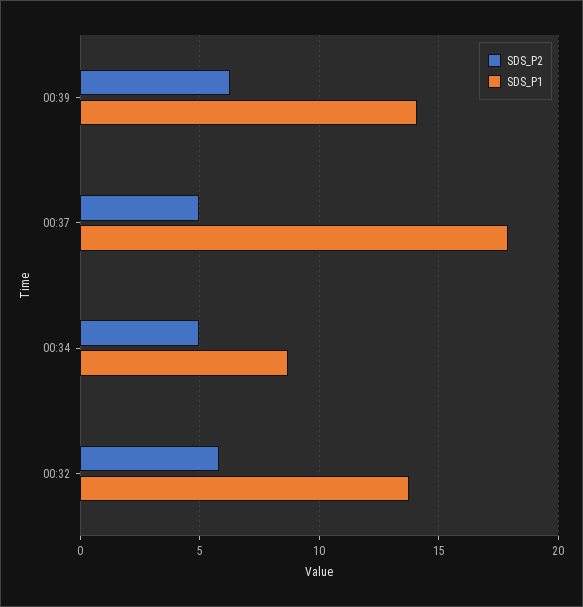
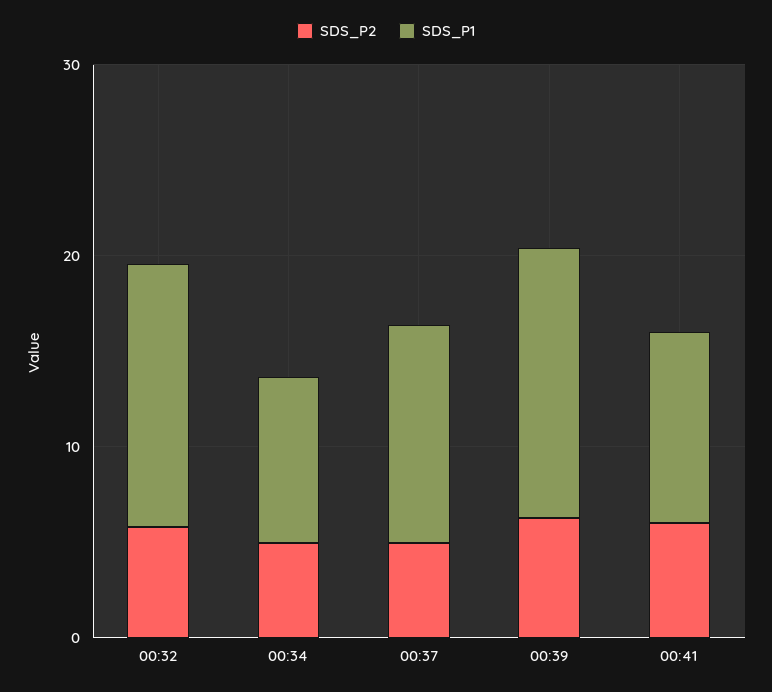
SDS_P1, 00:37: 18 -> 12
SDS_P2, 00:41: none -> 6
SDS_P1, 00:41: none -> 10

